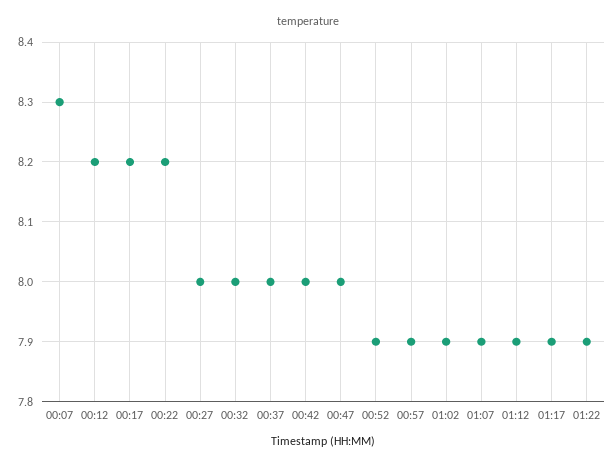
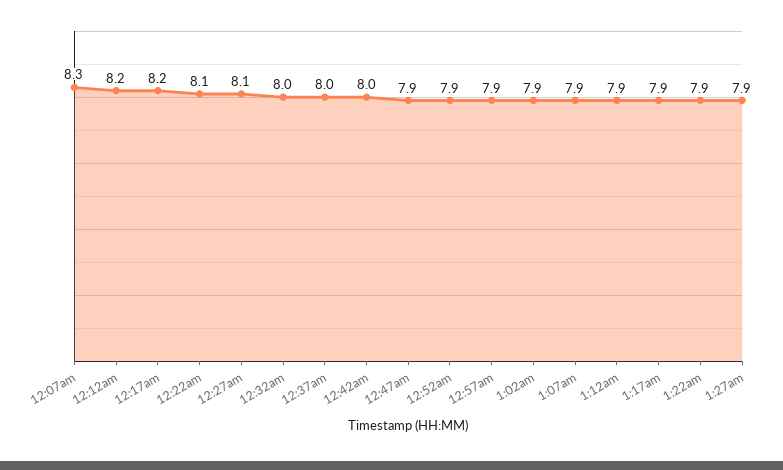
00:22: 8.2 -> 8.1
00:27: 8 -> 8.1
00:47: 8 -> 7.9
1:27am: none -> 7.9

